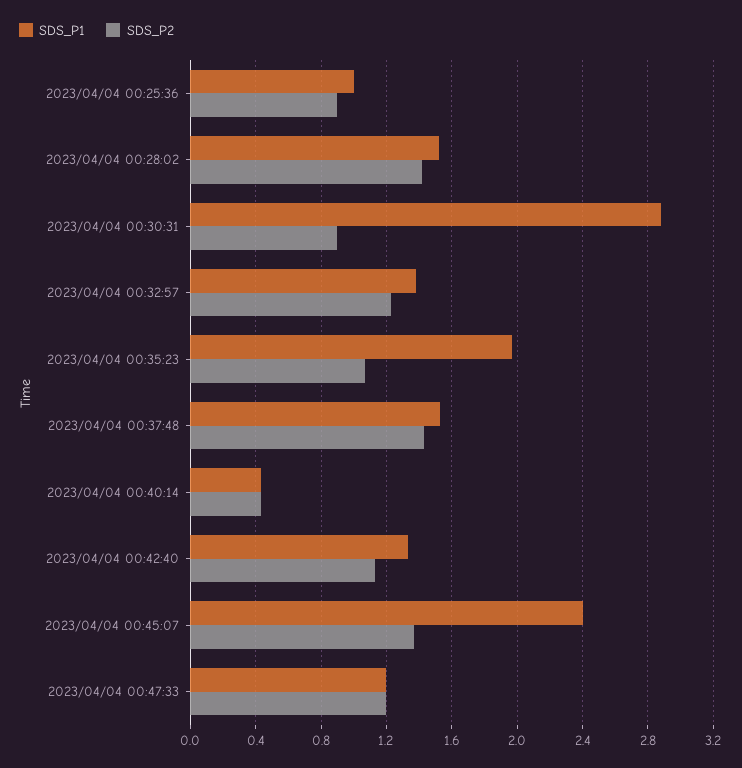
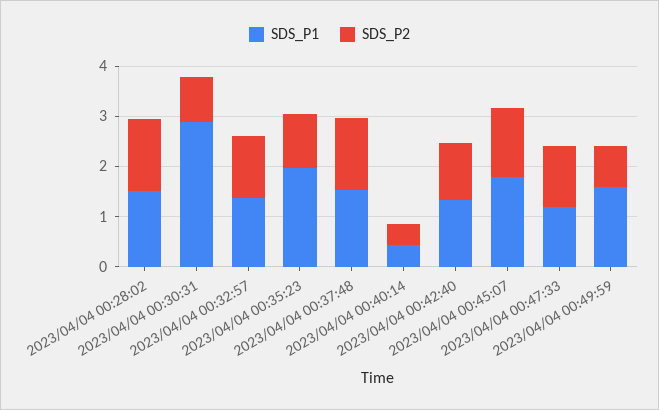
SDS_P1, 2023/04/04 00:25:36: 1 -> none
SDS_P2, 2023/04/04 00:25:36: 0.9 -> none
SDS_P1, 2023/04/04 00:45:07: 2.4 -> 1.8
SDS_P1, 2023/04/04 00:49:59: none -> 1.6
SDS_P2, 2023/04/04 00:49:59: none -> 0.8

